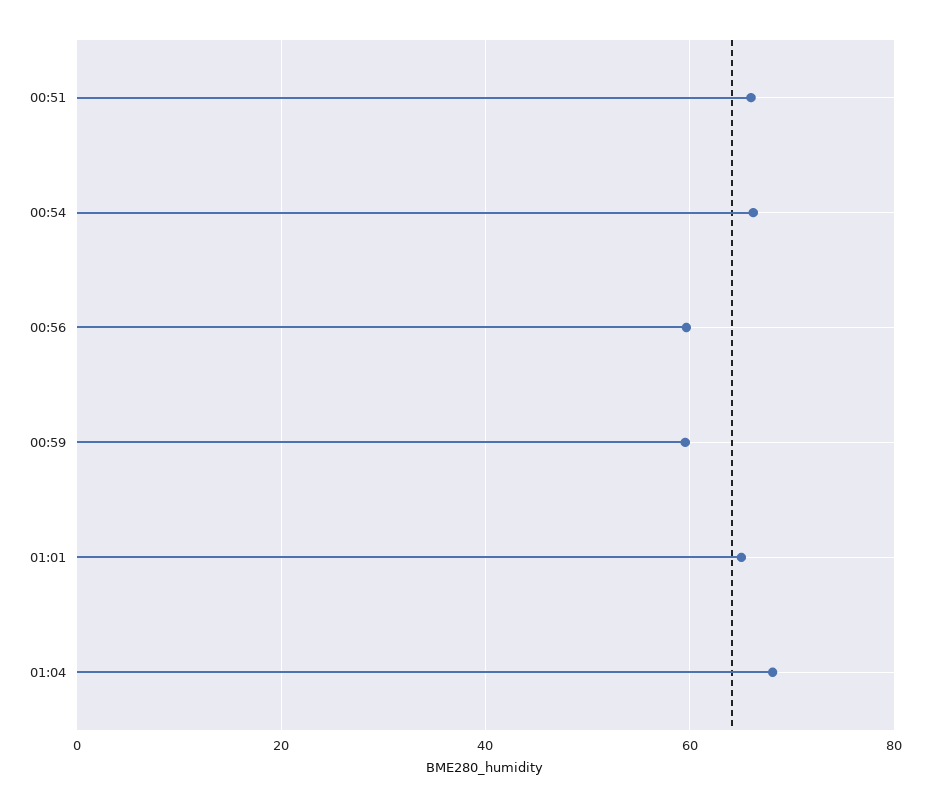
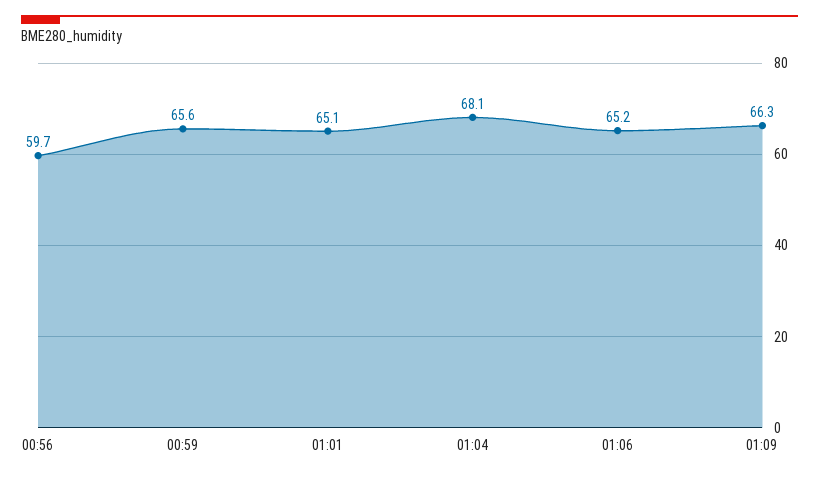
00:51: 66 -> none
00:54: 66 -> none
00:59: 60 -> 65.6
01:06: none -> 65.2
01:09: none -> 66.3

